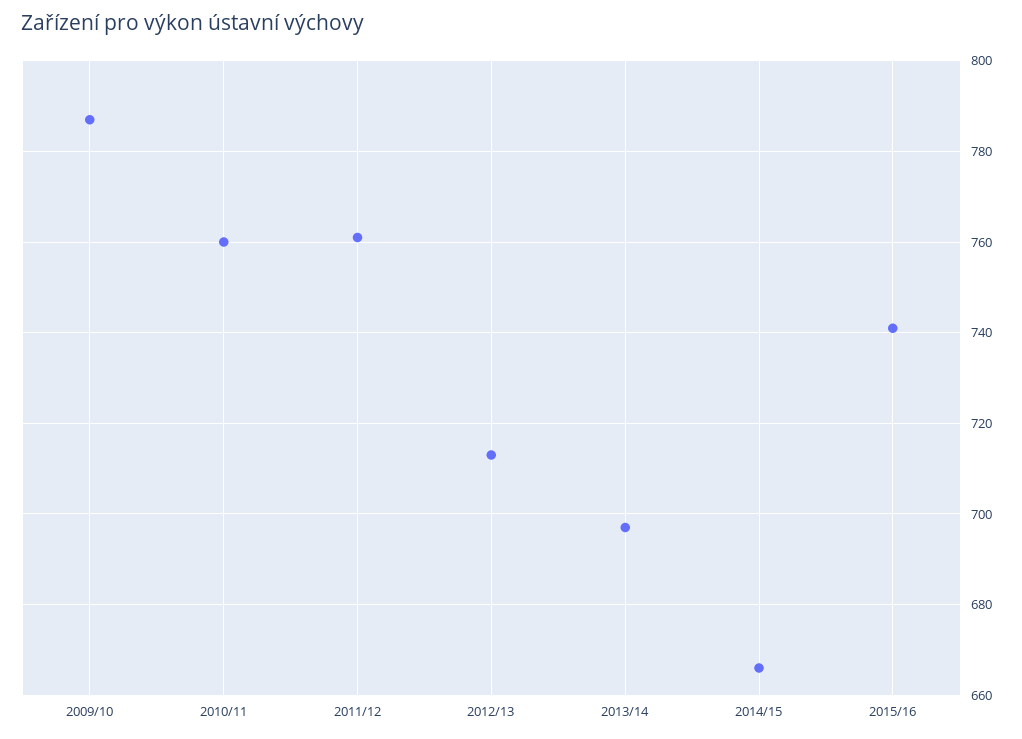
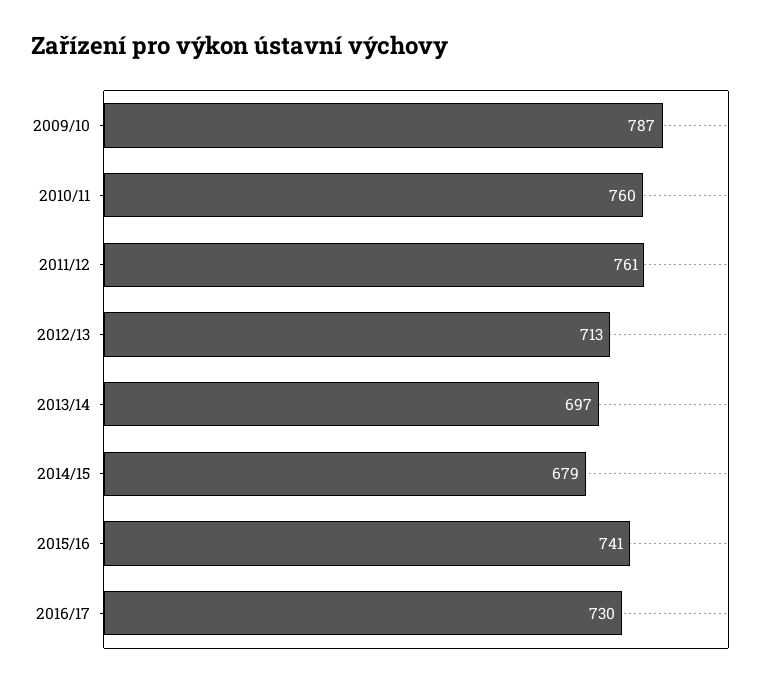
2014/15: 665 -> 679
2016/17: none -> 730

